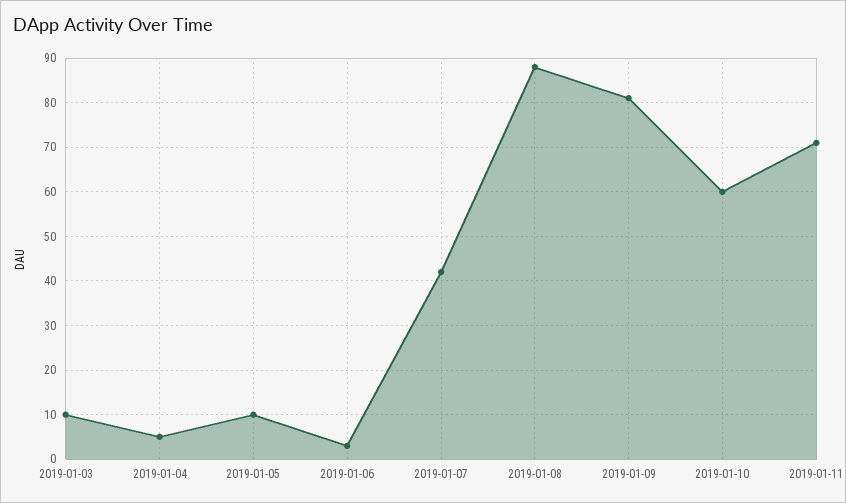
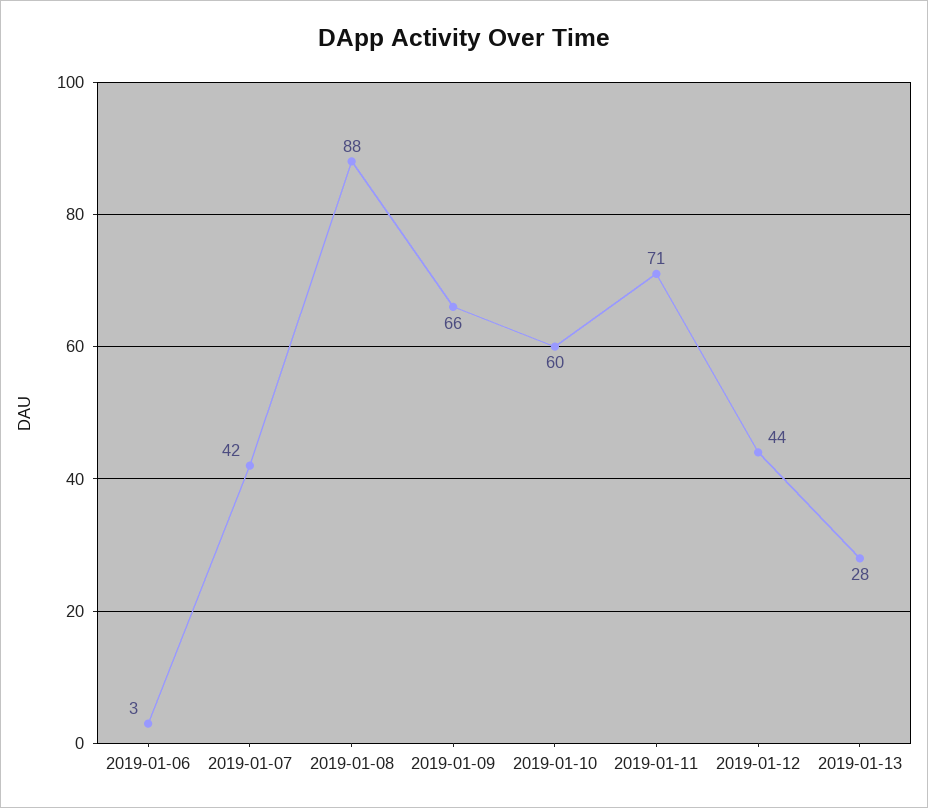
2019-01-03: 10 -> none
2019-01-04: 5 -> none
2019-01-05: 10 -> none
2019-01-09: 80 -> 66
2019-01-12: none -> 44
2019-01-13: none -> 28

